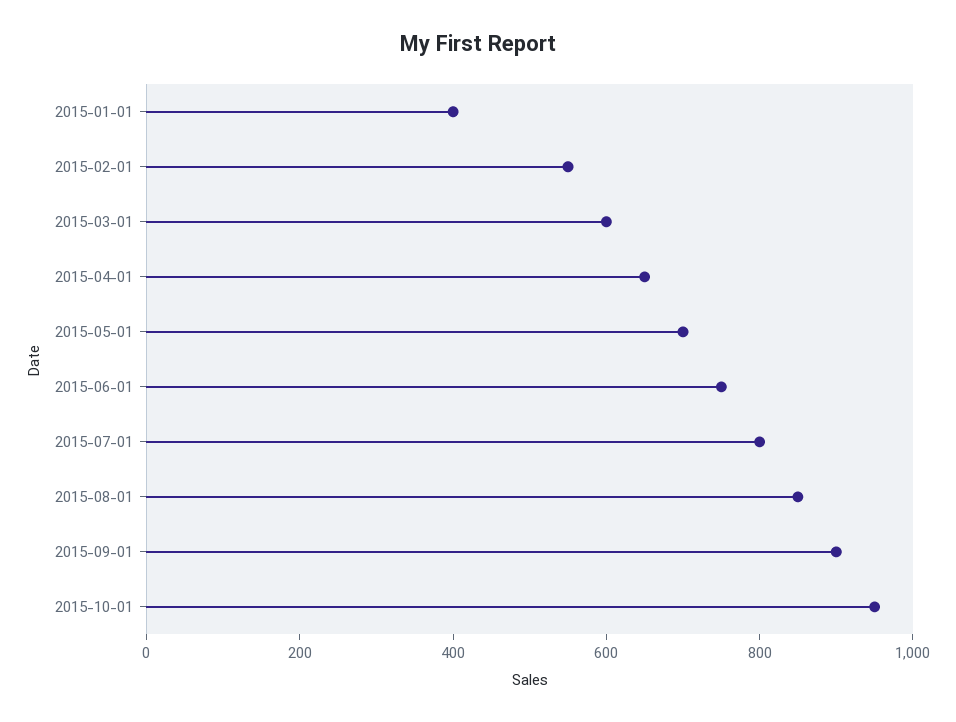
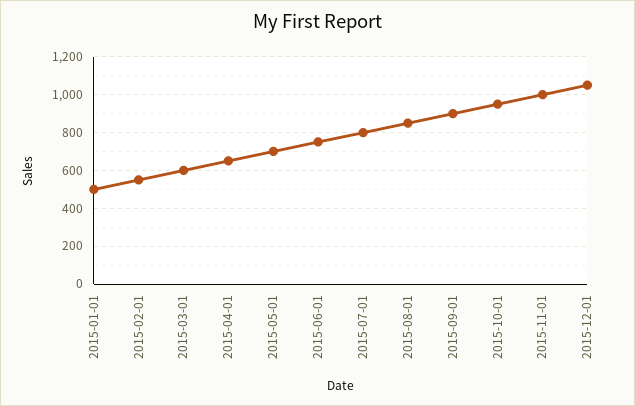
2015-01-01: 400 -> 500
2015-11-01: none -> 1000
2015-12-01: none -> 1050

